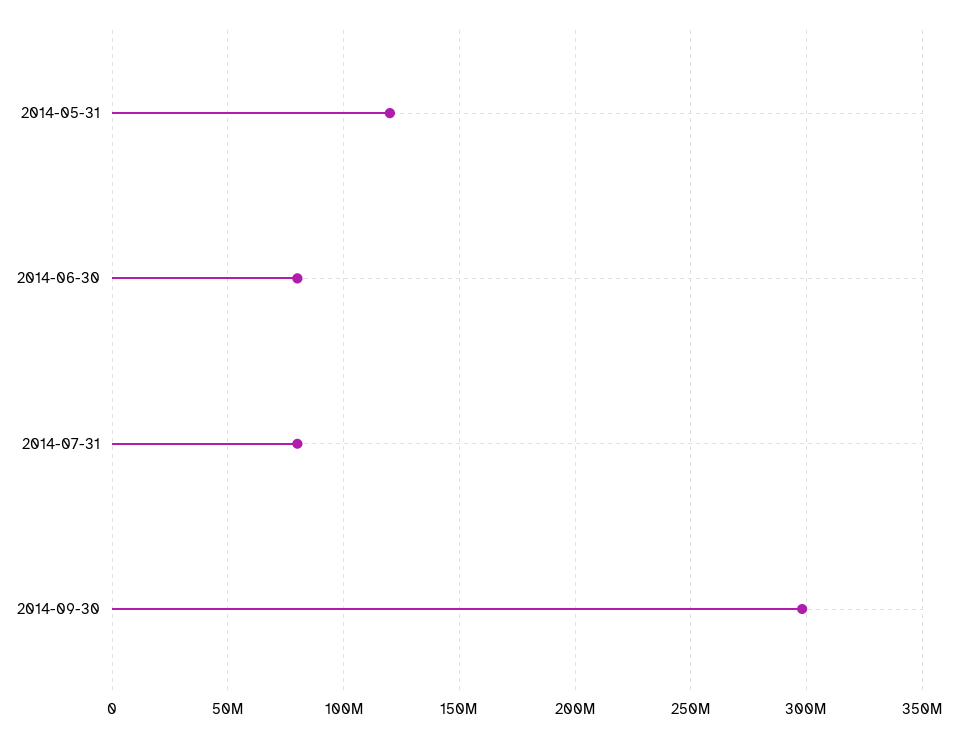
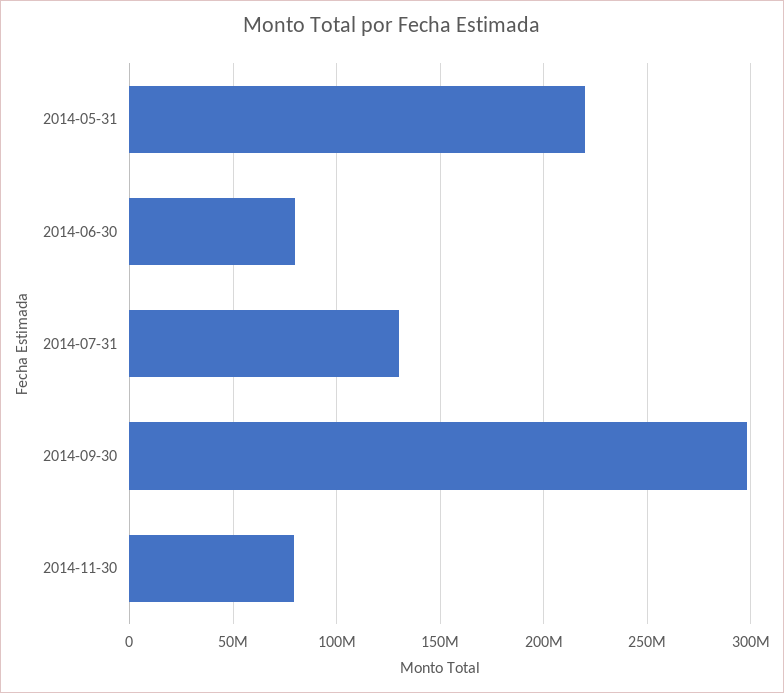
2014-05-31: 120000000 -> 220000000
2014-07-31: 80000000 -> 130000000
2014-11-30: none -> 80000000

